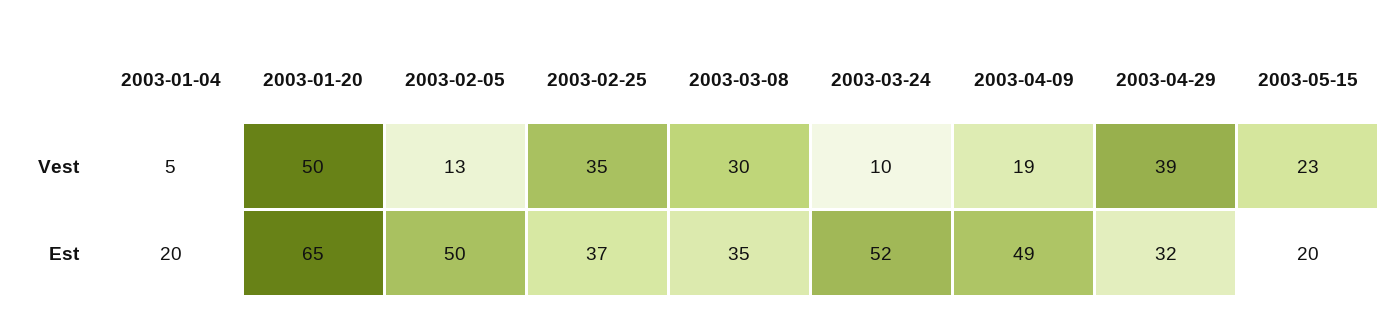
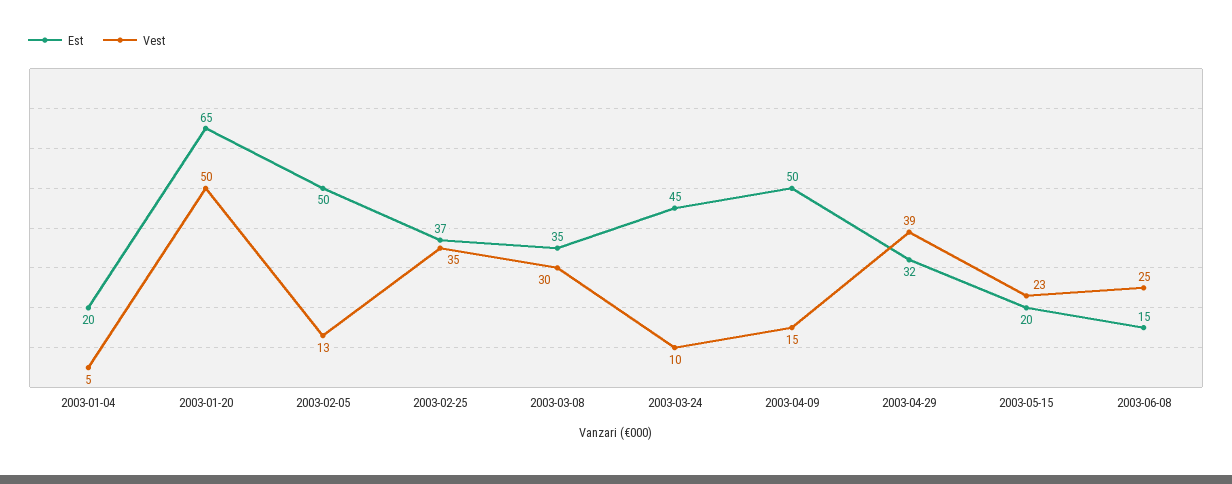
Vest, 2003-04-09: 19 -> 15
Est, 2003-03-24: 52 -> 45
Est, 2003-04-09: 49 -> 50
Est, 2003-06-08: none -> 15
Vest, 2003-06-08: none -> 25

